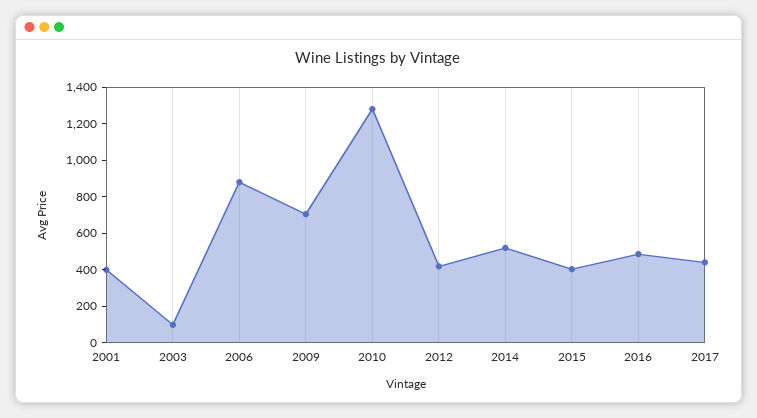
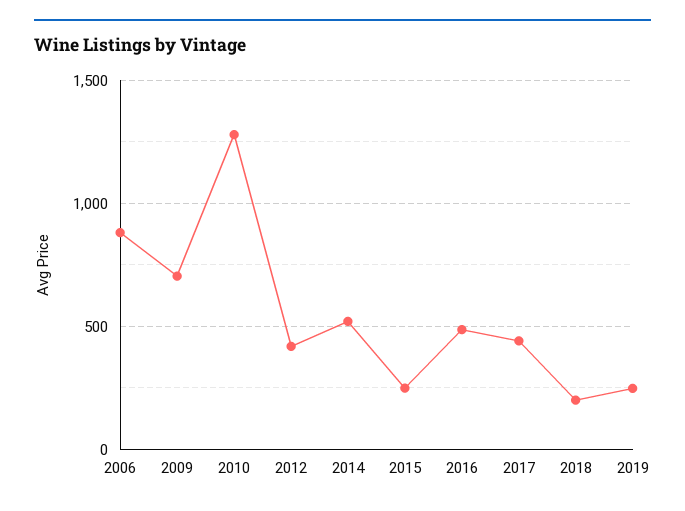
2001: 400 -> none
2003: 100 -> none
2015: 400 -> 250
2018: none -> 200
2019: none -> 250

